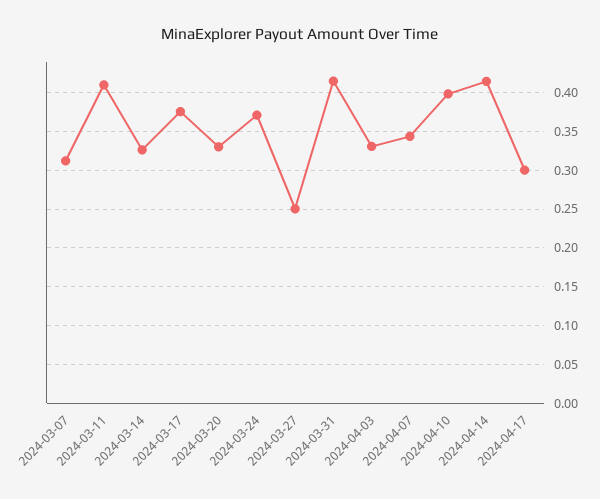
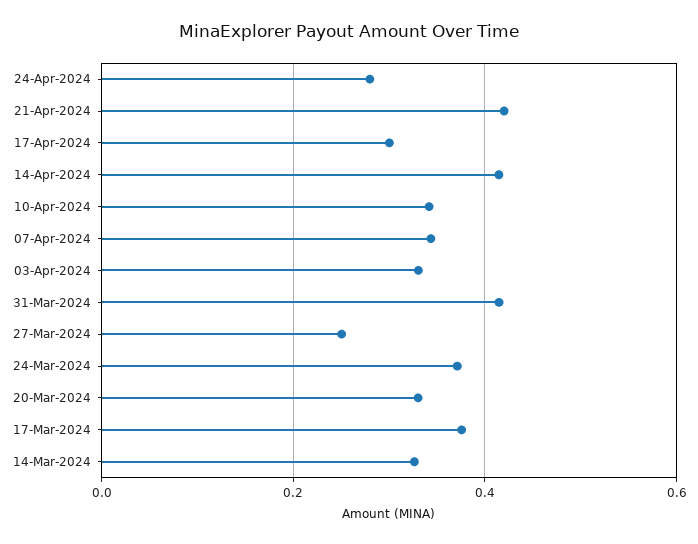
2024-03-07: 0.31 -> none
2024-03-11: 0.41 -> none
2024-04-10: 0.4 -> 0.34
24-Apr-2024: none -> 0.28
21-Apr-2024: none -> 0.42

